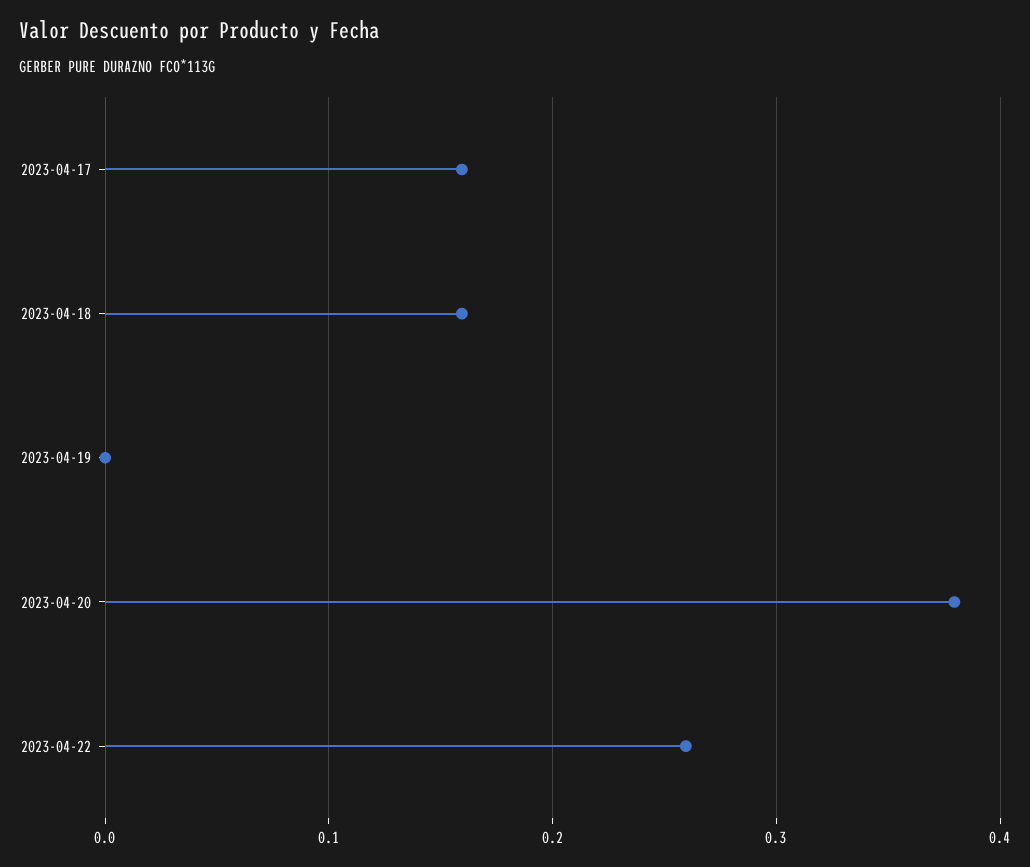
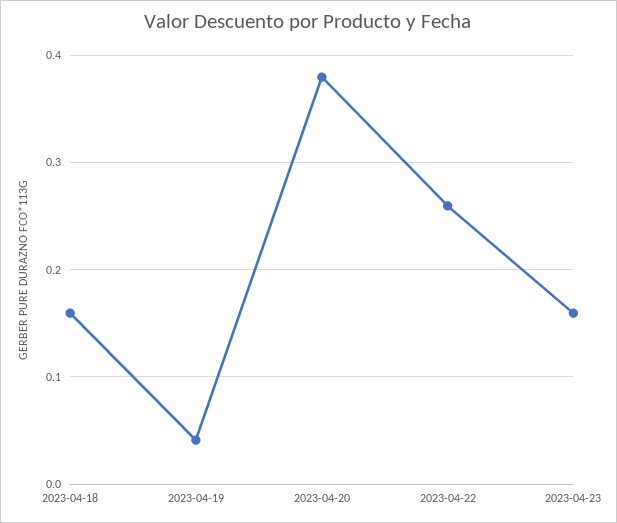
2023-04-17: 0.16 -> none
2023-04-19: 0 -> 0.04
2023-04-23: none -> 0.16

